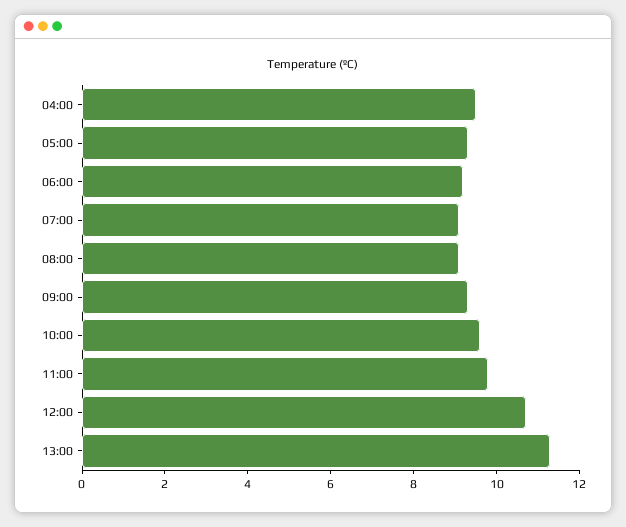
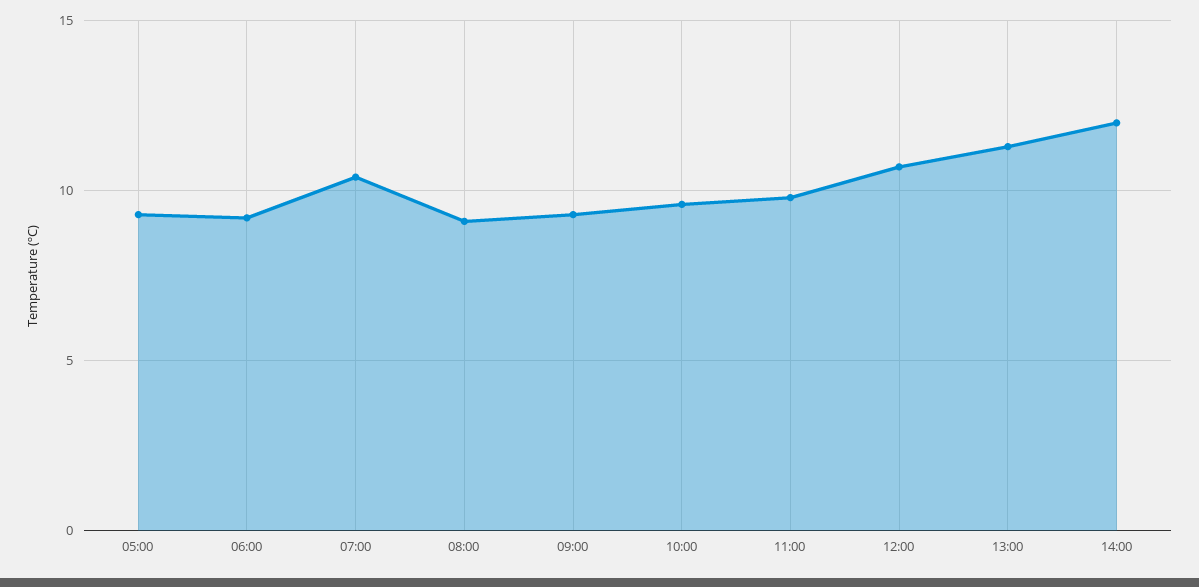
04:00: 9.5 -> none
07:00: 9 -> 10.5
14:00: none -> 12

